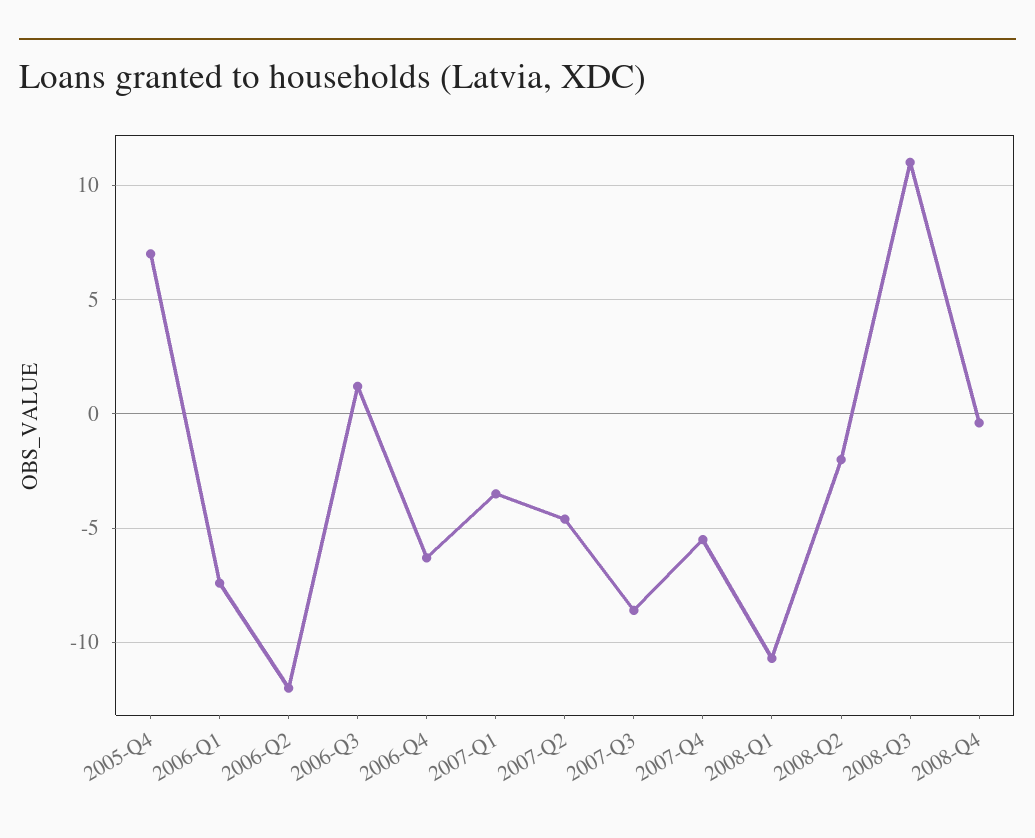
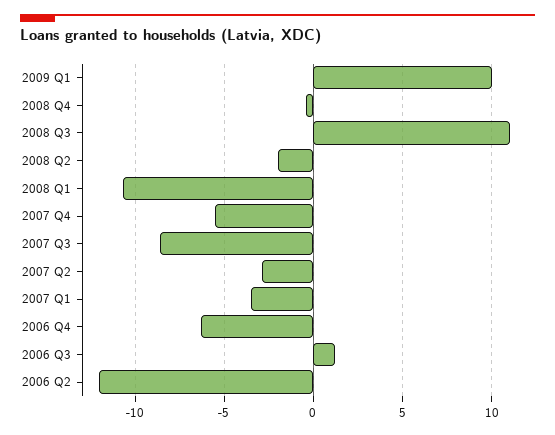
2005-Q4: 7 -> none
2006-Q1: -7.5 -> none
2007-Q2: -4.5 -> -3
2009 Q1: none -> 10

